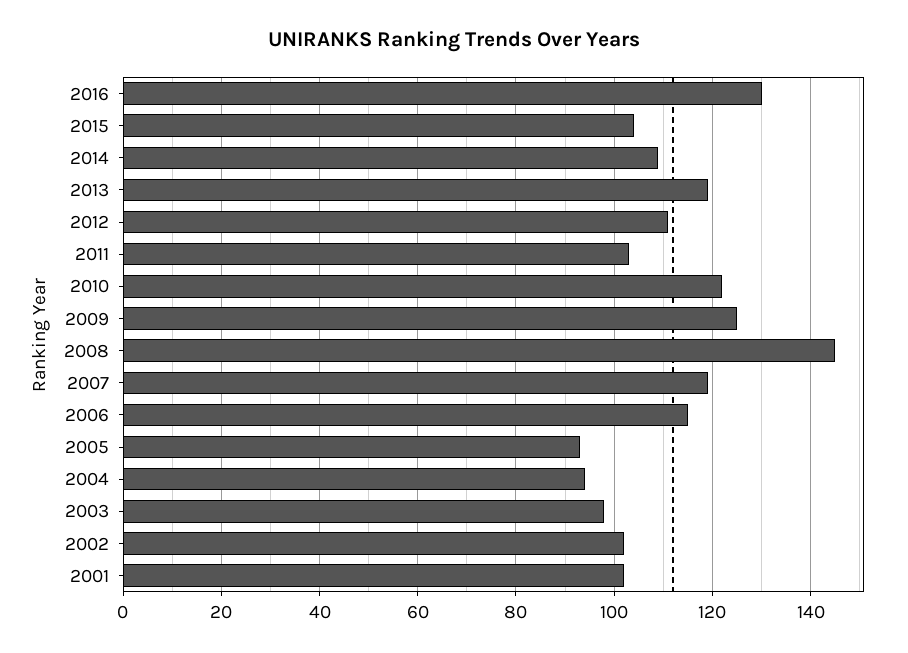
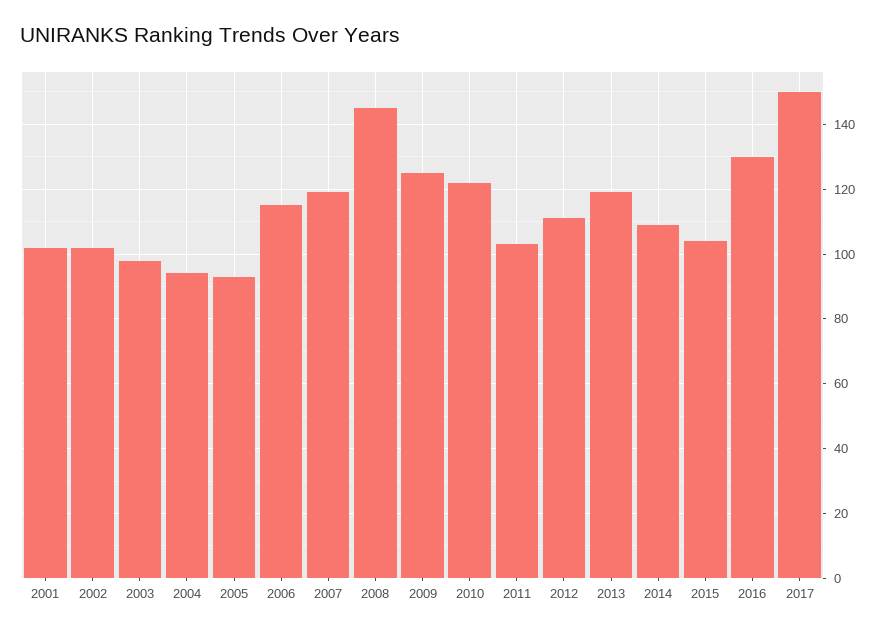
2017: none -> 150

